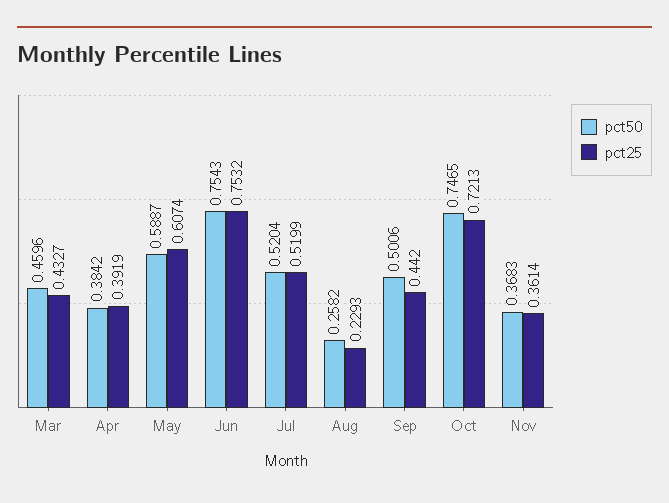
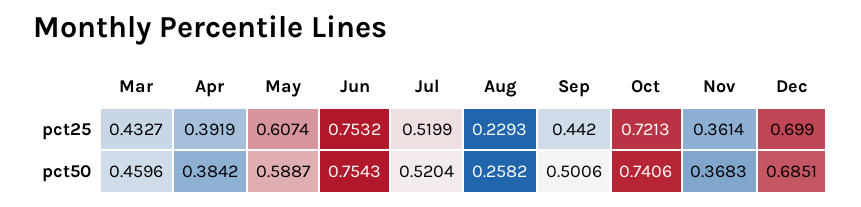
pct50, Oct: 0.7465 -> 0.7406
pct25, Dec: none -> 0.699
pct50, Dec: none -> 0.6851

